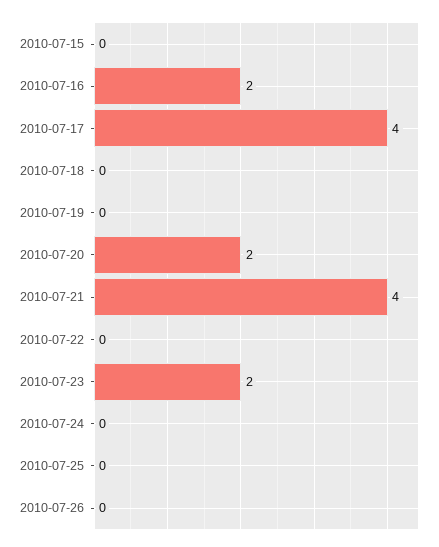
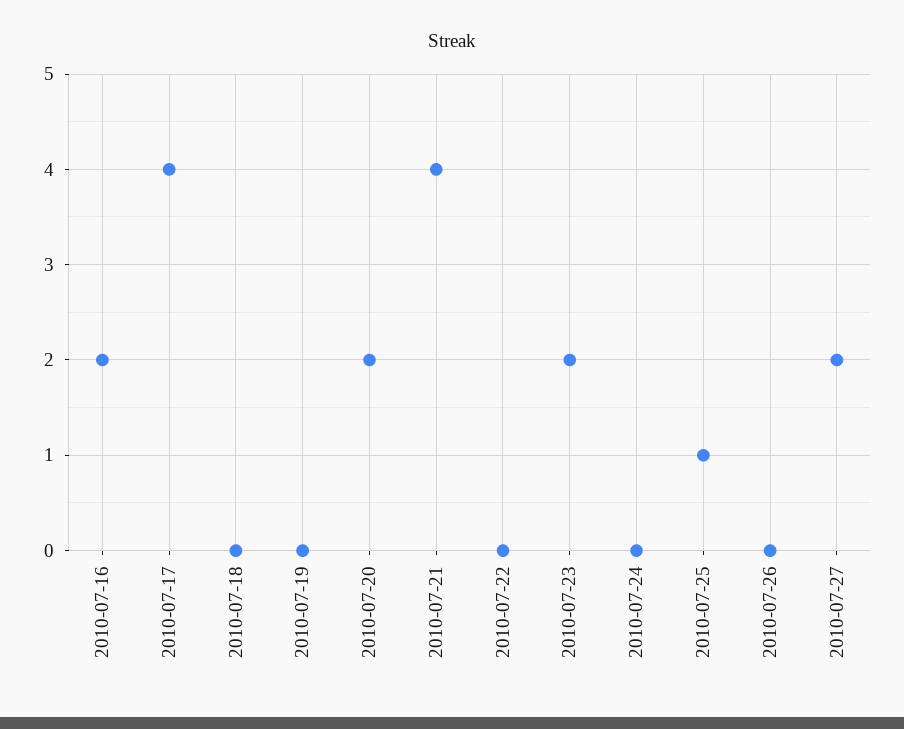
2010-07-15: 0 -> none
2010-07-25: 0 -> 1
2010-07-27: none -> 2

